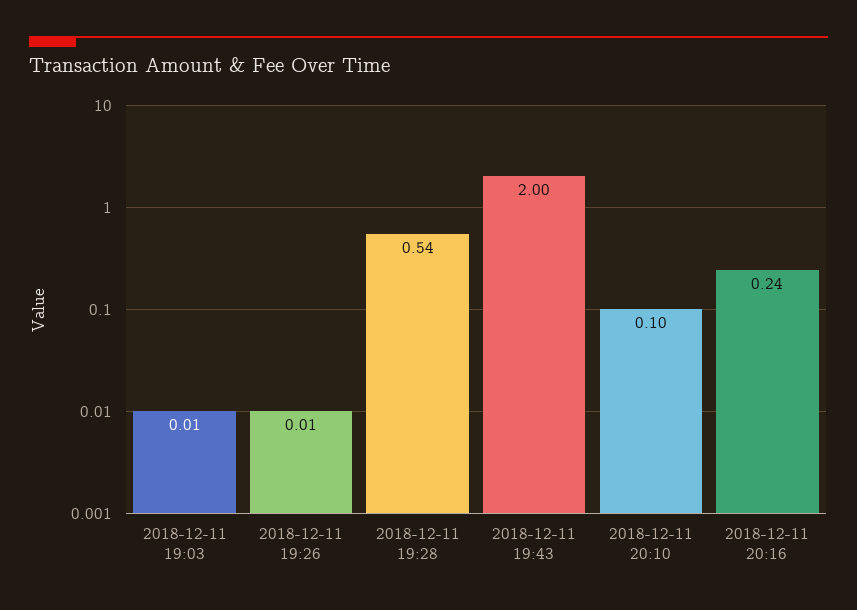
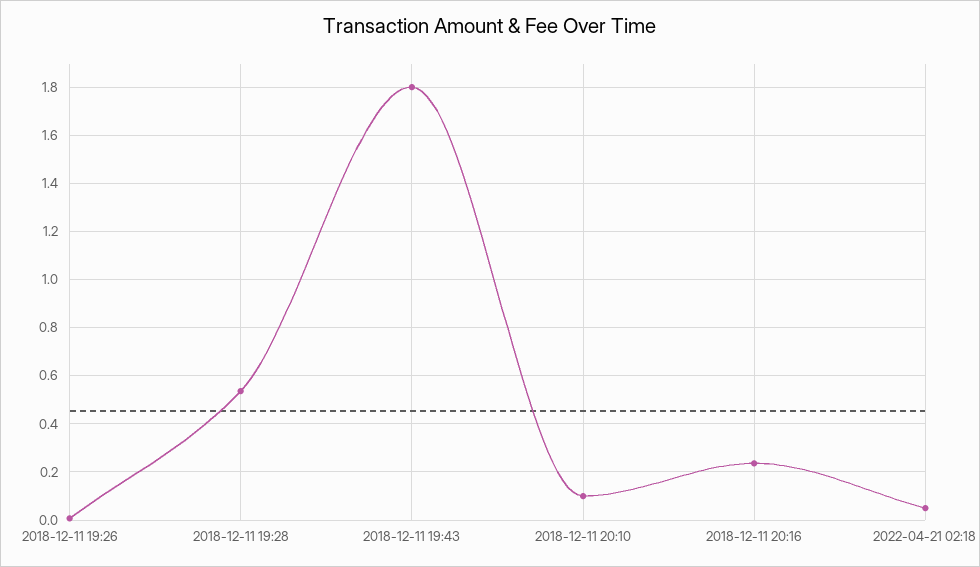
2018-12-11 19:03: 0.01 -> none
2018-12-11 19:43: 2 -> 1.8
2022-04-21 02:18: none -> 0.05

